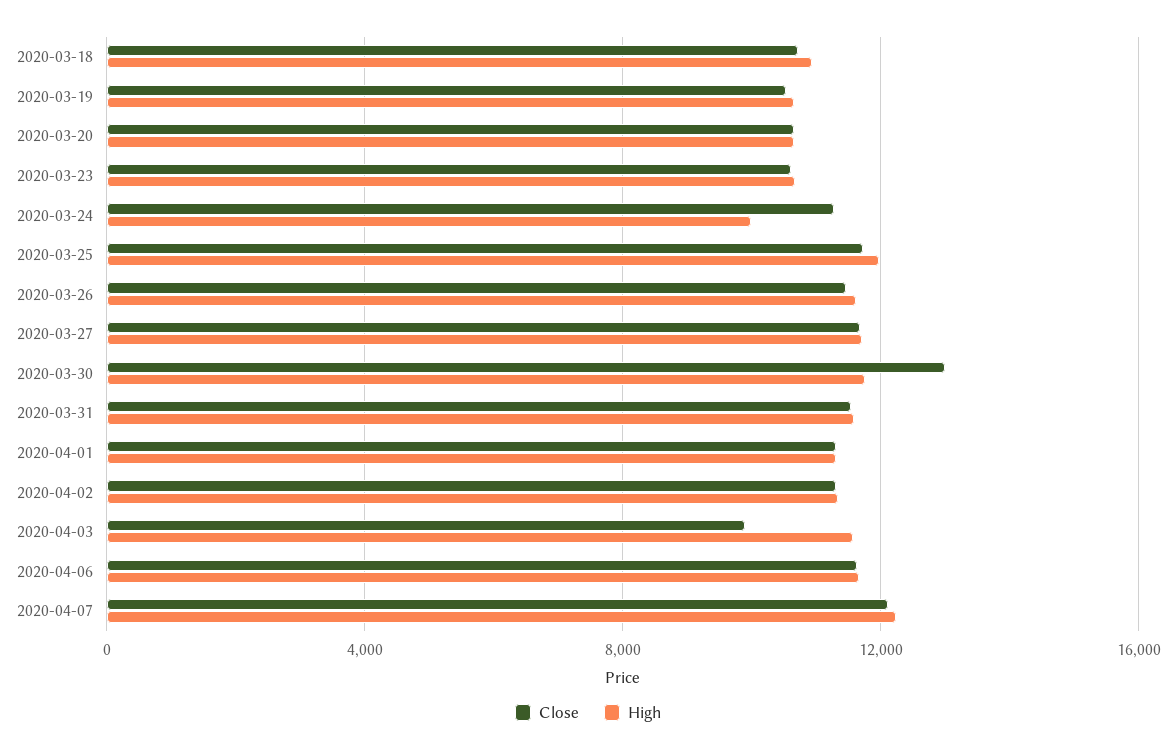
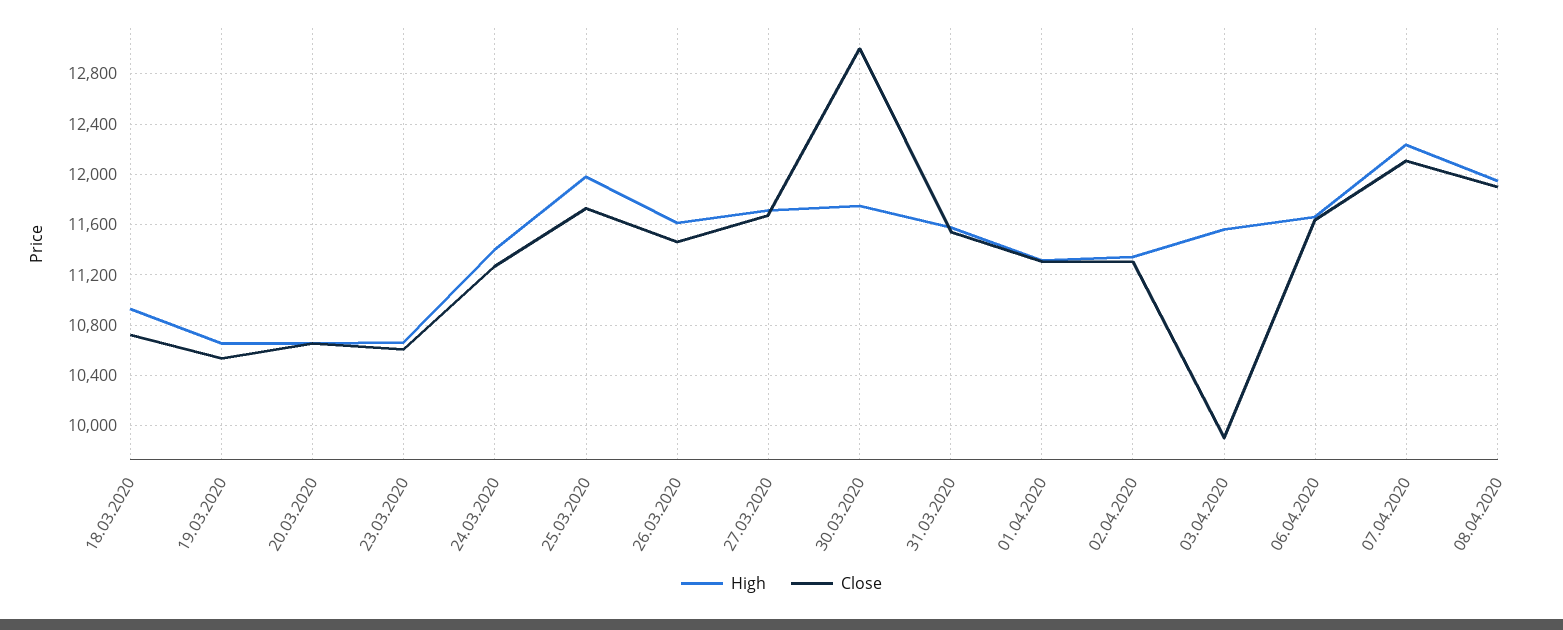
High, 2020-03-24: 10000 -> 11400
High, 08.04.2020: none -> 11950
Close, 08.04.2020: none -> 11900

